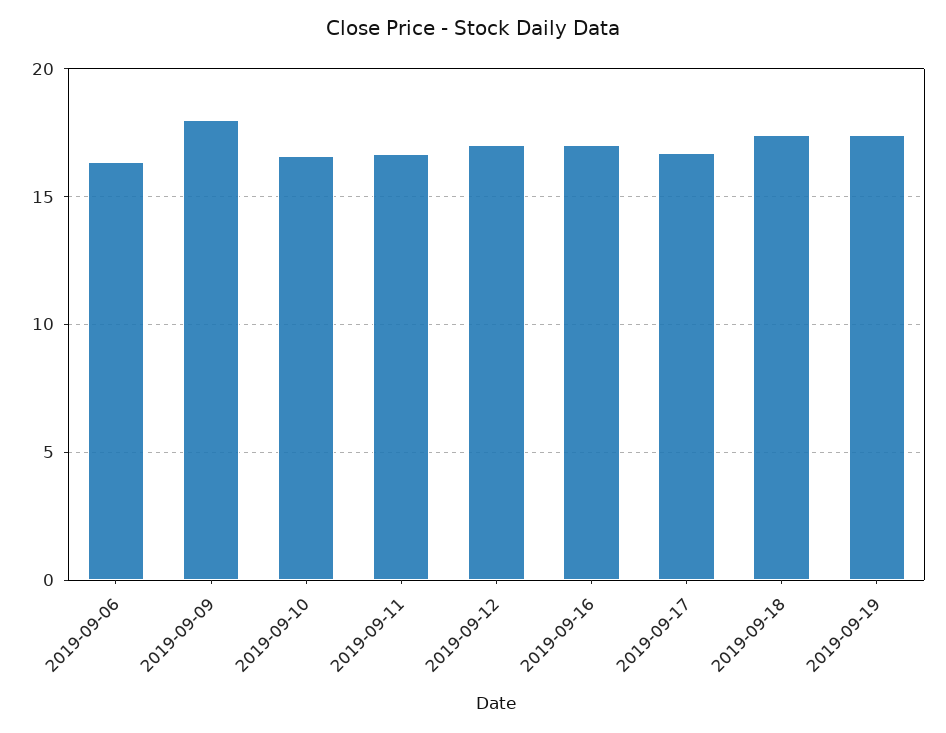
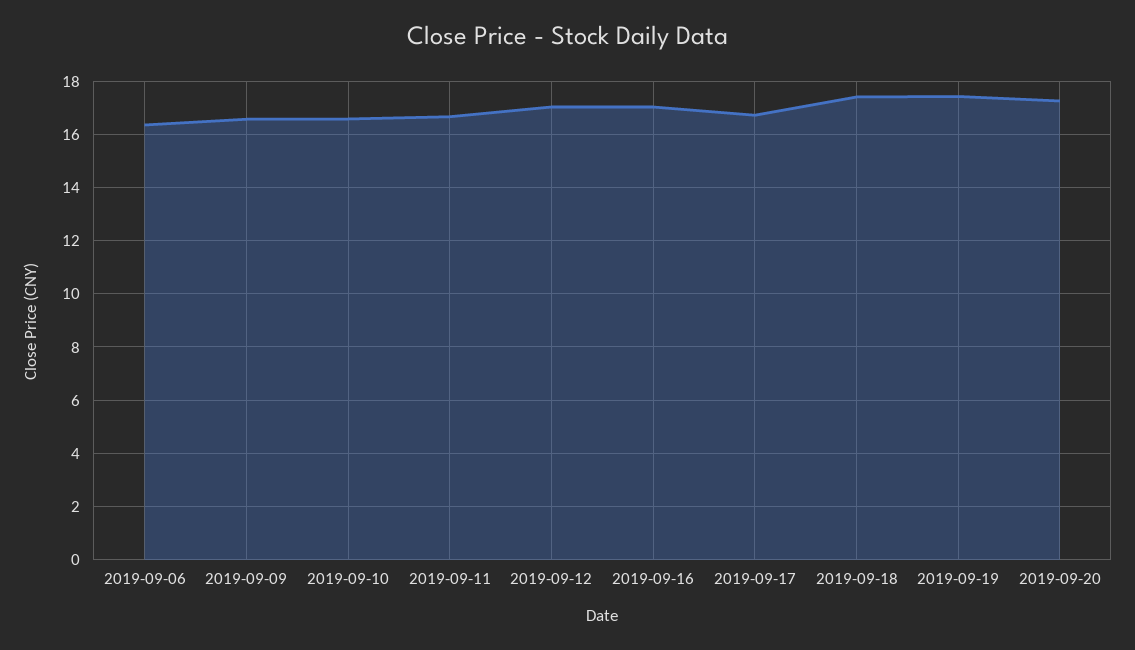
2019-09-09: 18 -> 16.5
2019-09-20: none -> 17.25

